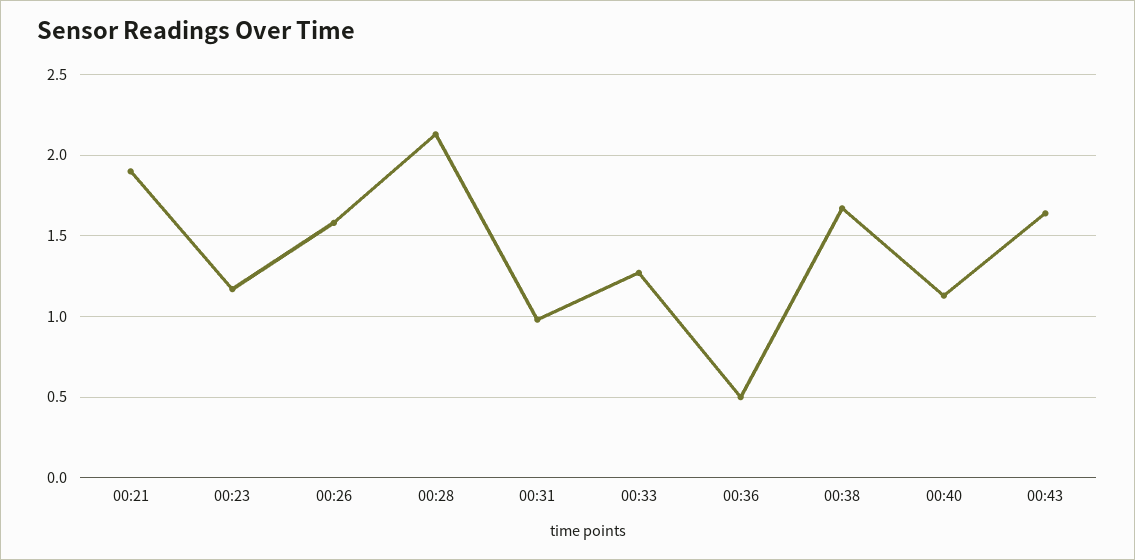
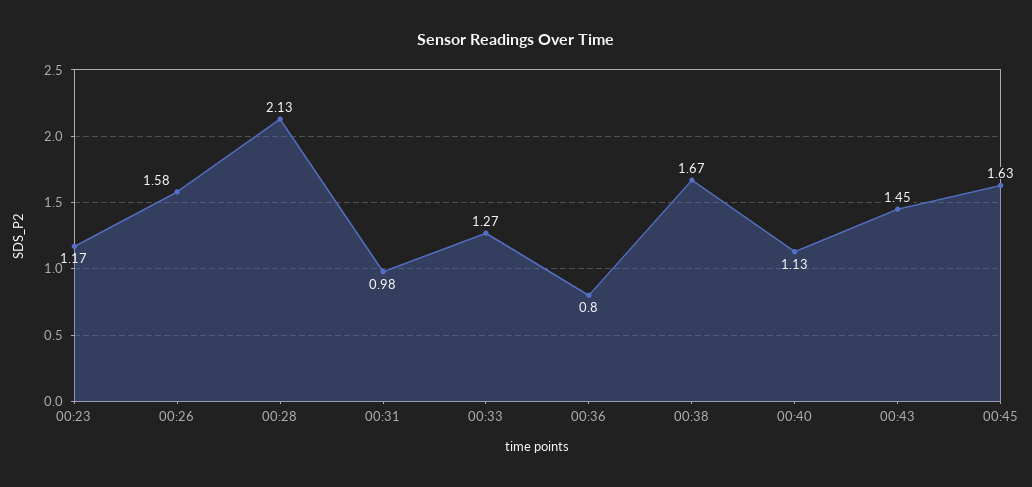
00:21: 1.9 -> none
00:36: 0.5 -> 0.8
00:43: 1.65 -> 1.45
00:45: none -> 1.63

